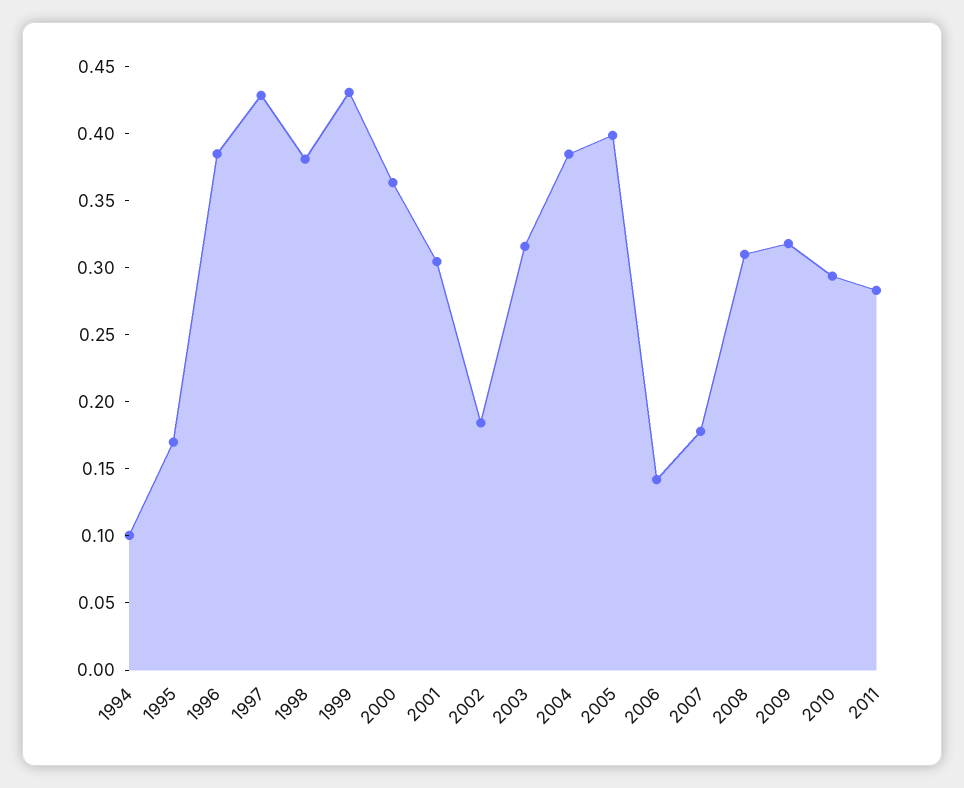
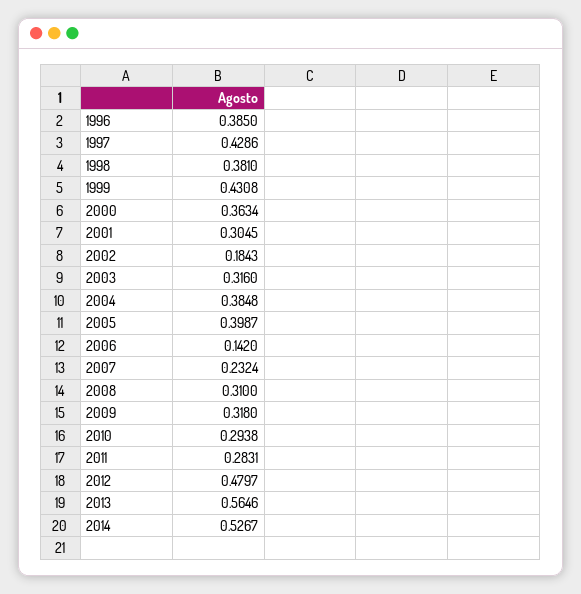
1994: 0.1 -> none
1995: 0.17 -> none
2007: 0.18 -> 0.2324
2012: none -> 0.4797
2013: none -> 0.5646
2014: none -> 0.5267

